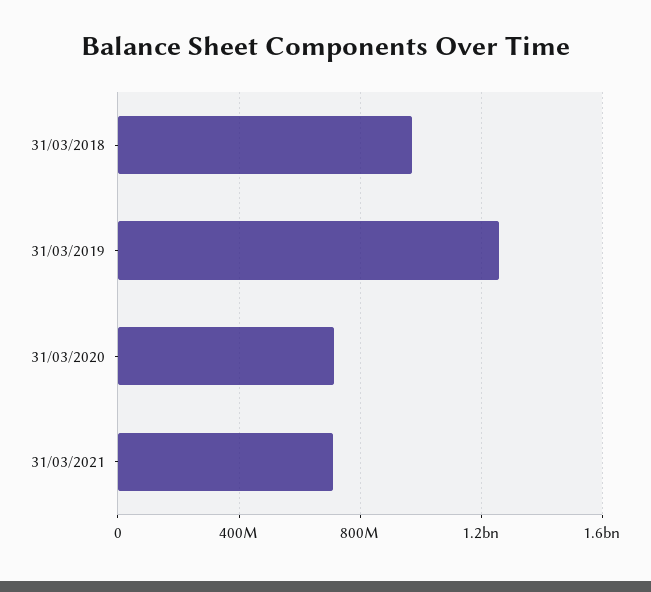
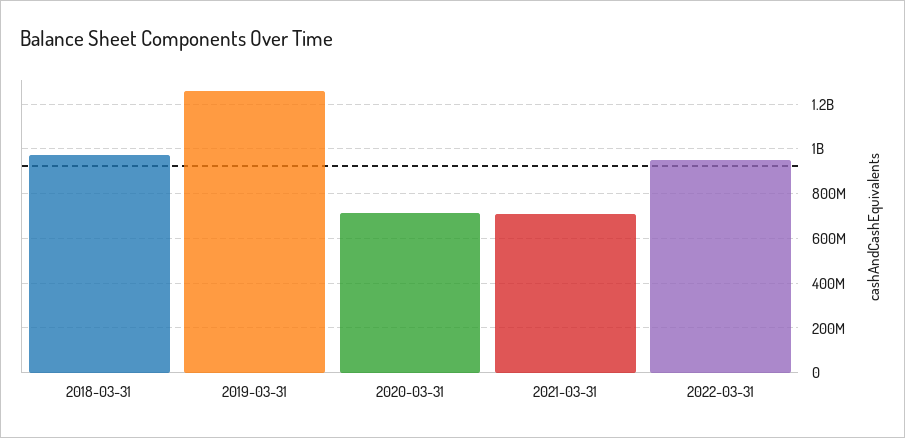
2022-03-31: none -> 950000000

